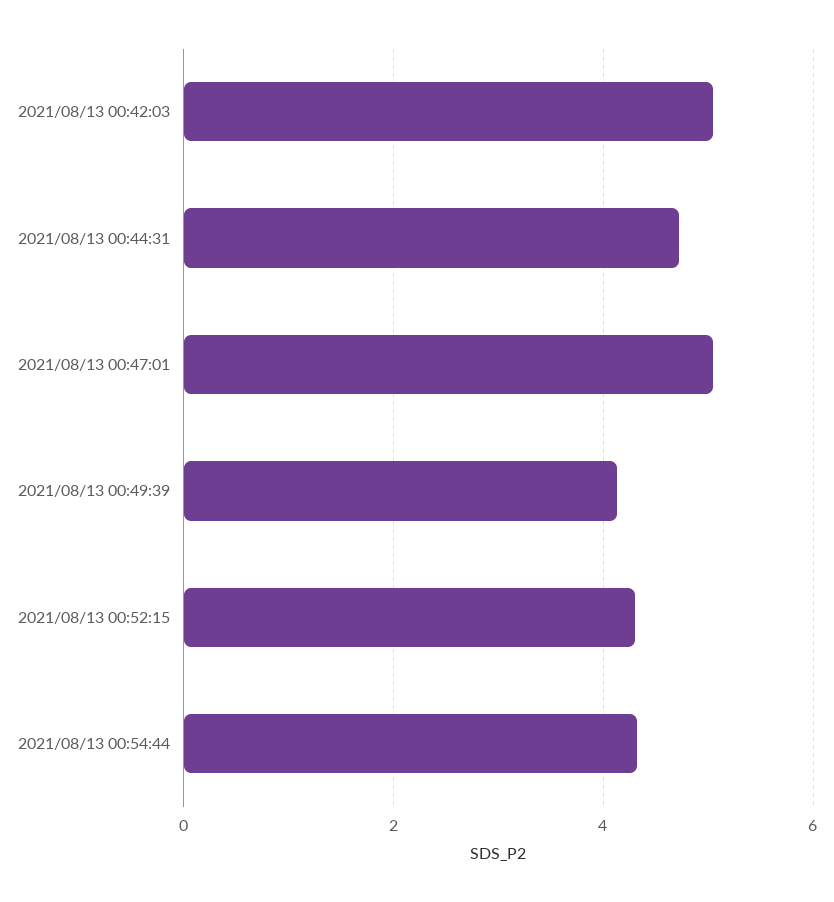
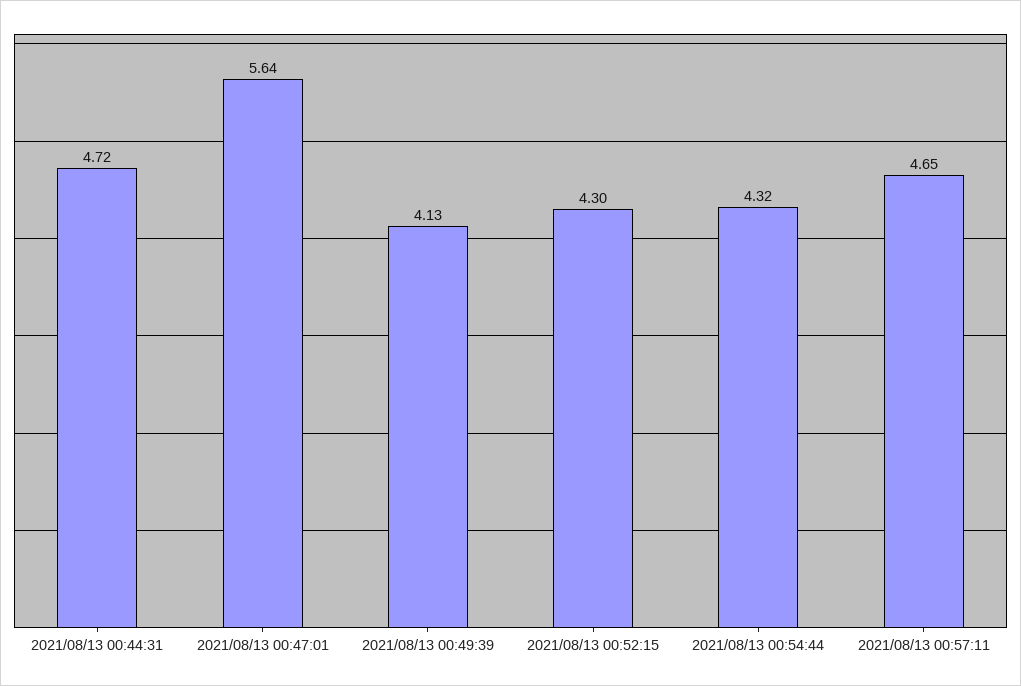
2021/08/13 00:42:03: 5 -> none
2021/08/13 00:47:01: 5 -> 5.64
2021/08/13 00:57:11: none -> 4.65

